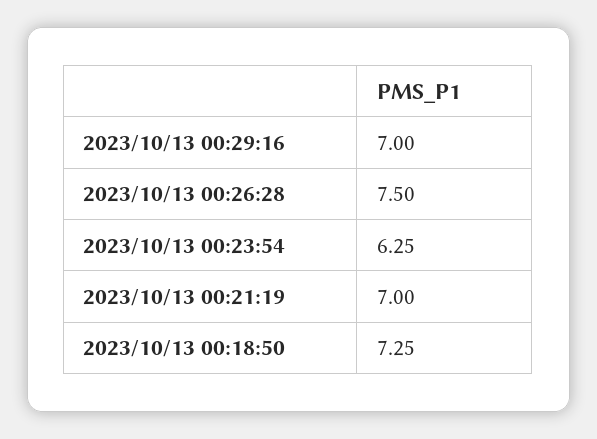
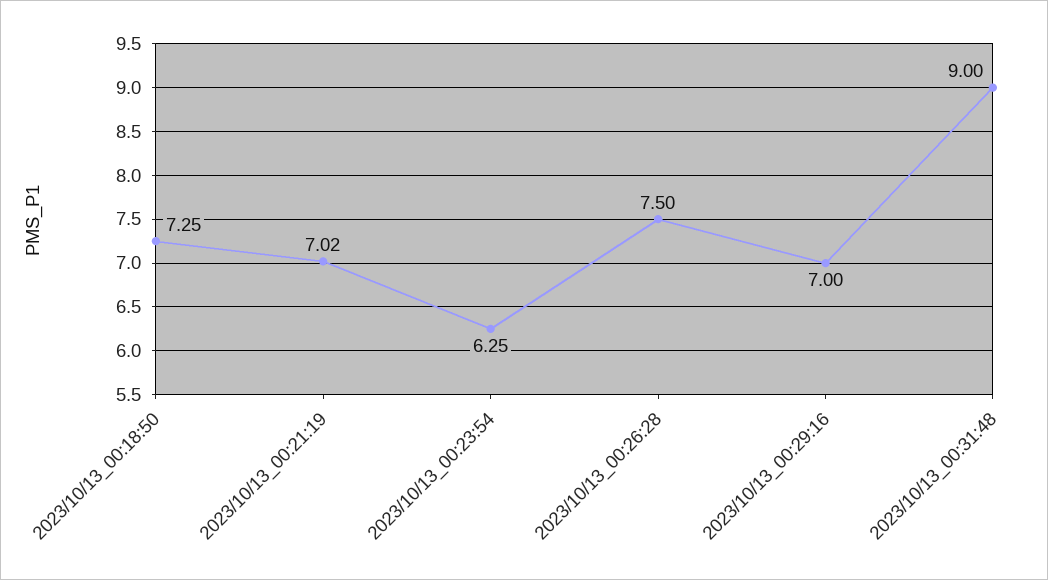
2023/10/13 00:21:19: 7 -> 7.02
2023/10/13_00:31:48: none -> 9

